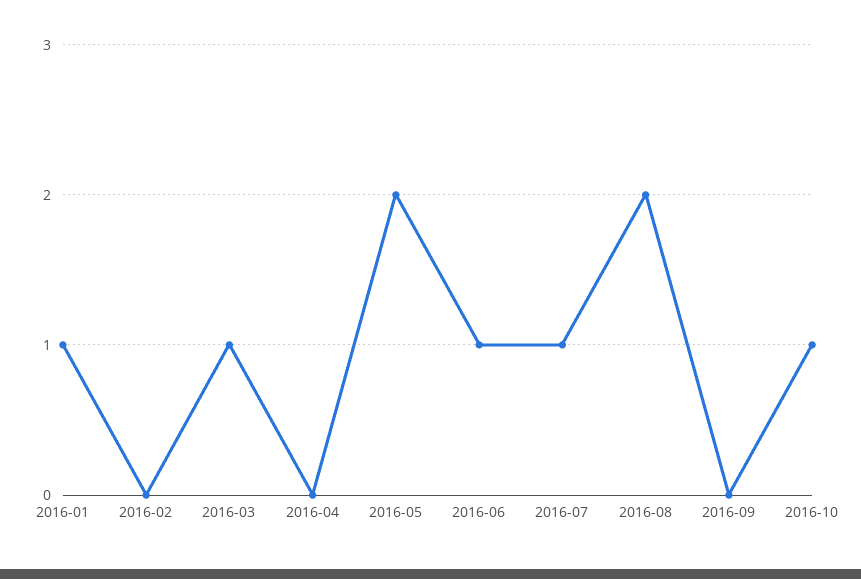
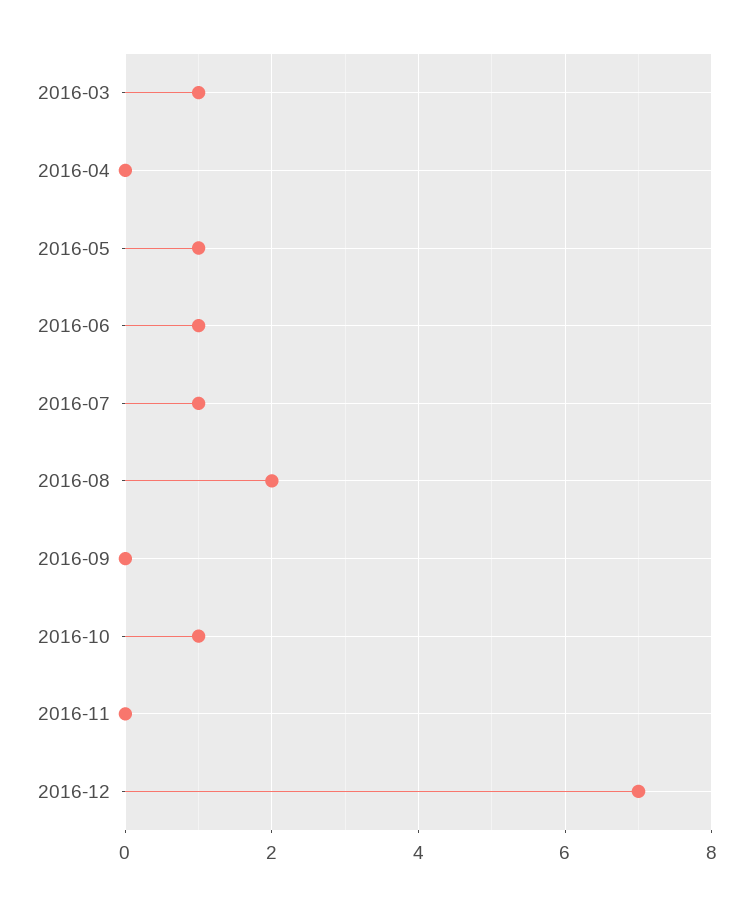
2016-01: 1 -> none
2016-02: 0 -> none
2016-05: 2 -> 1
2016-11: none -> 0
2016-12: none -> 7

